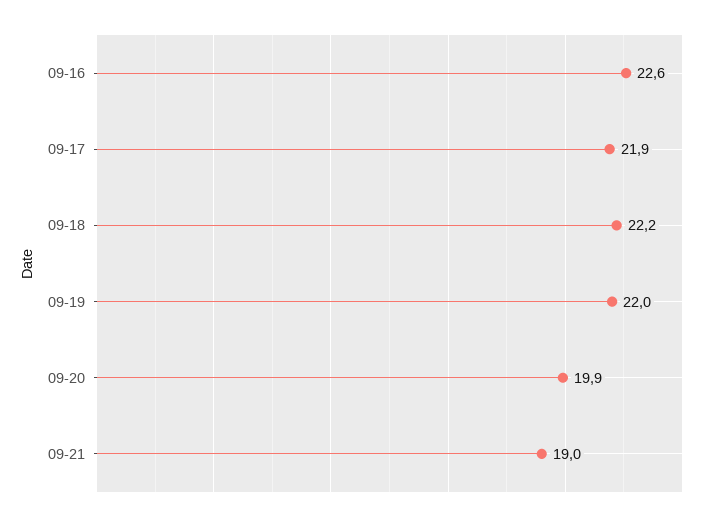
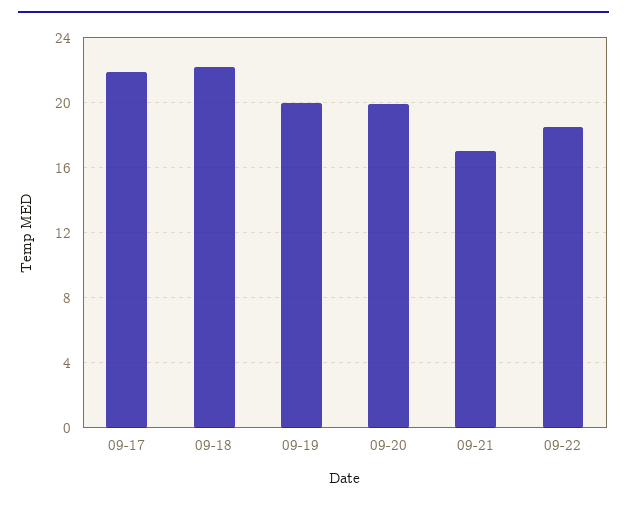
09-16: 22.6 -> none
09-19: 22 -> 20
09-21: 19 -> 17
09-22: none -> 18.5

